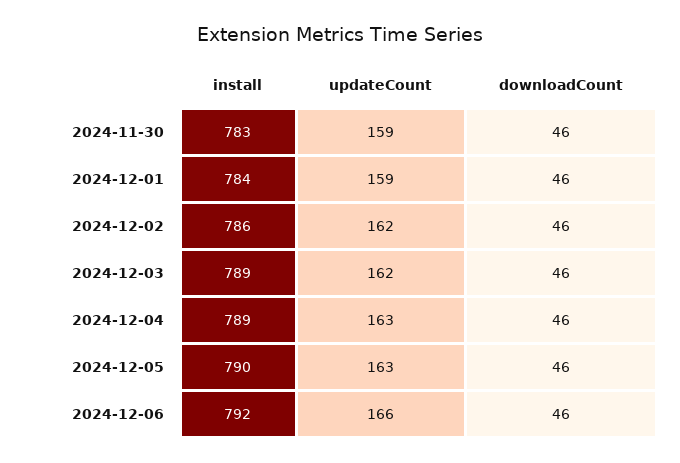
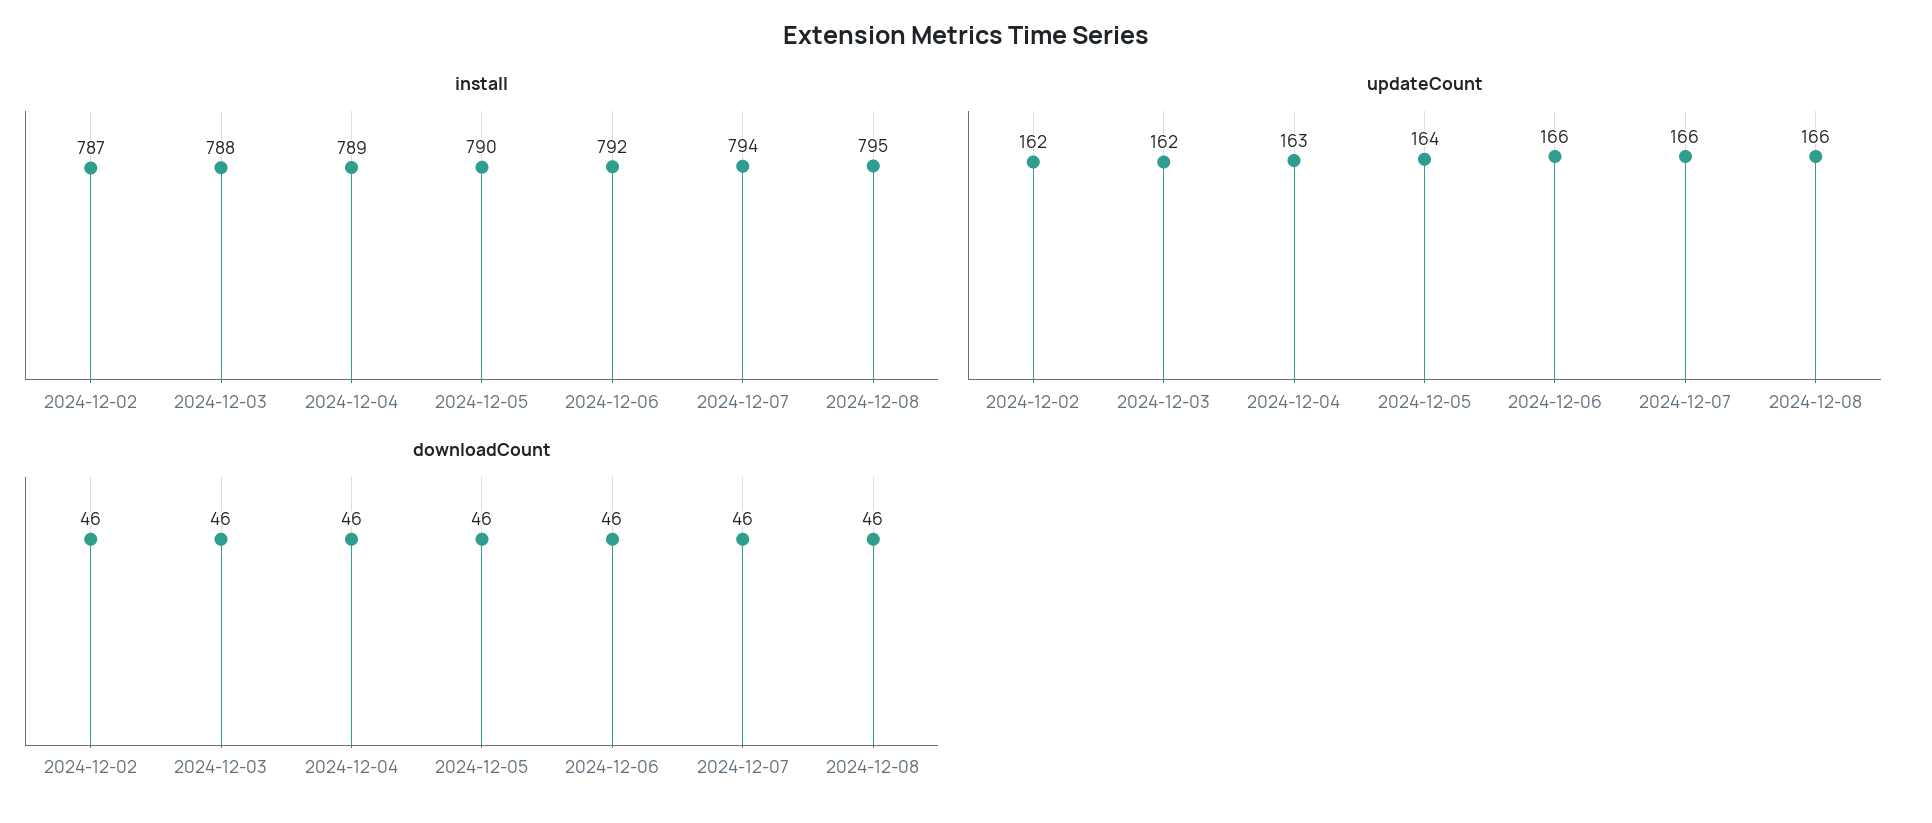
install, 2024-11-30: 783 -> none
updateCount, 2024-11-30: 159 -> none
downloadCount, 2024-11-30: 46 -> none
install, 2024-12-01: 784 -> none
updateCount, 2024-12-01: 159 -> none
downloadCount, 2024-12-01: 46 -> none
install, 2024-12-02: 786 -> 787
install, 2024-12-03: 789 -> 788
updateCount, 2024-12-05: 163 -> 164
install, 2024-12-07: none -> 794
install, 2024-12-08: none -> 795
updateCount, 2024-12-07: none -> 166
updateCount, 2024-12-08: none -> 166
downloadCount, 2024-12-07: none -> 46
downloadCount, 2024-12-08: none -> 46

